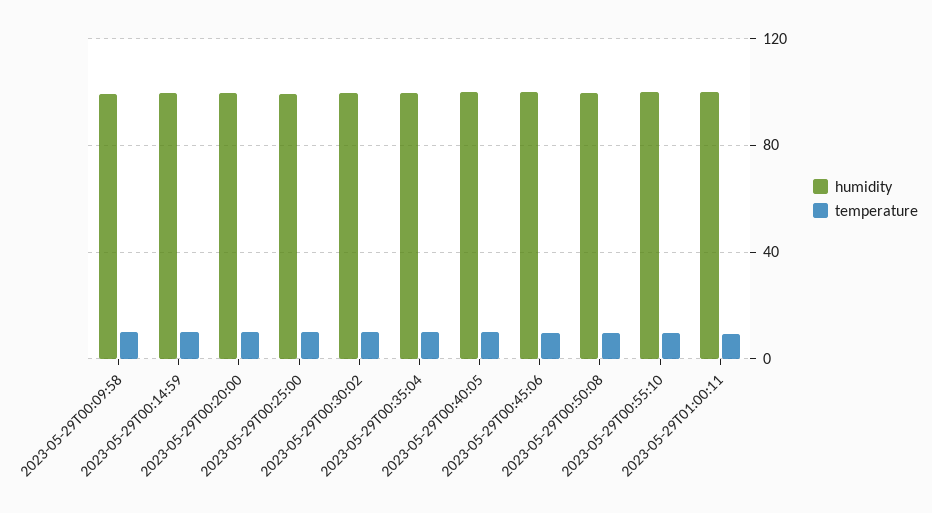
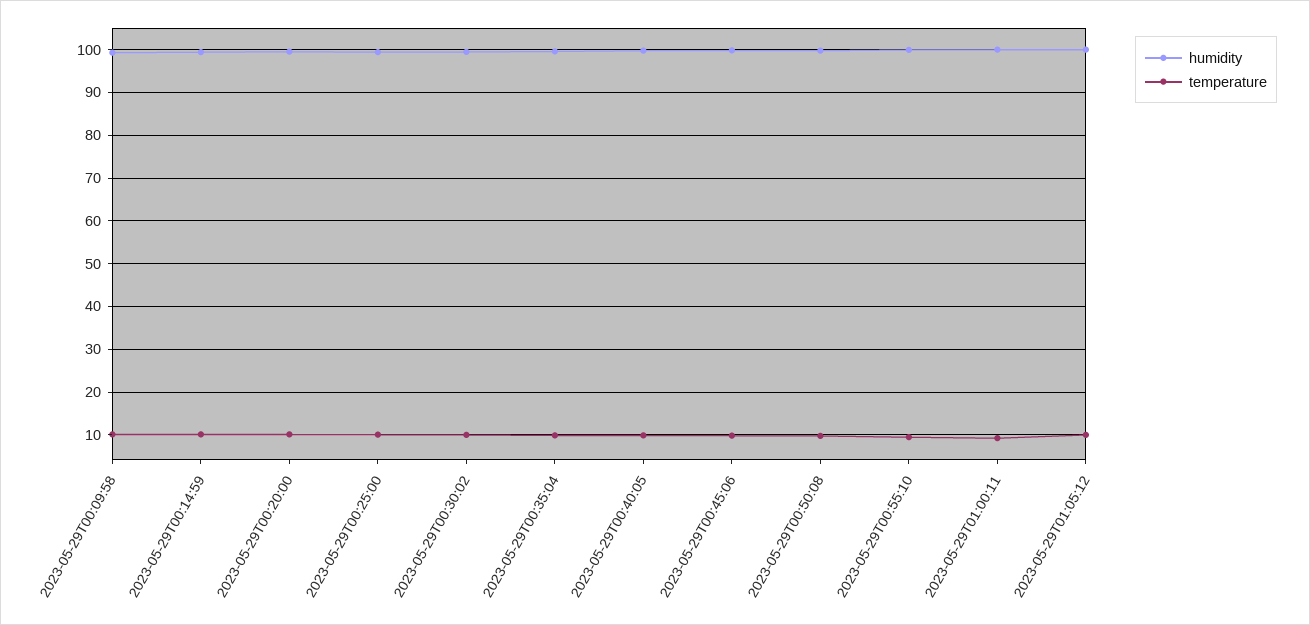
humidity, 2023-05-29T01:05:12: none -> 100
temperature, 2023-05-29T01:05:12: none -> 10

